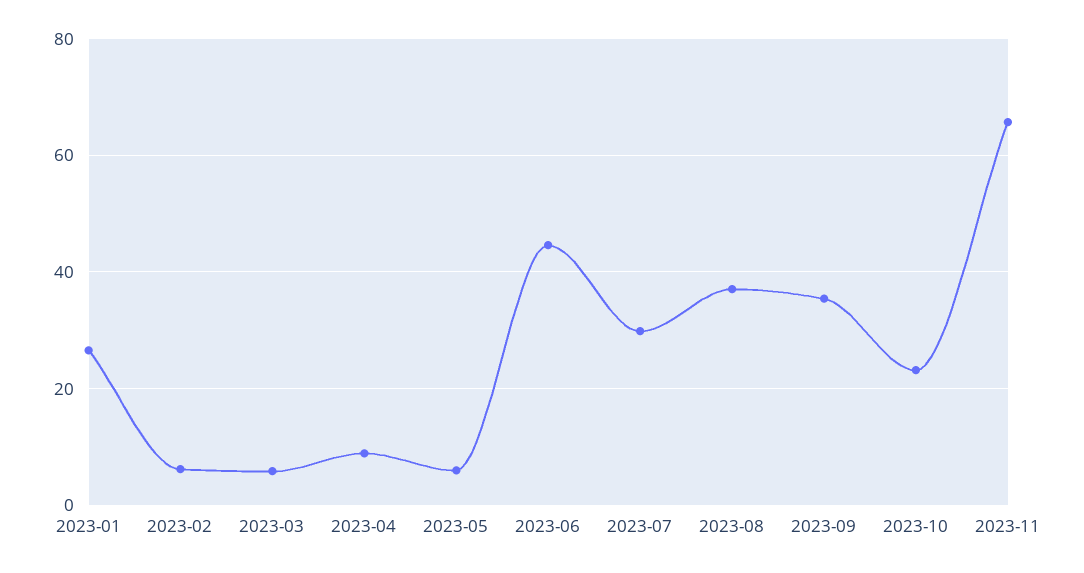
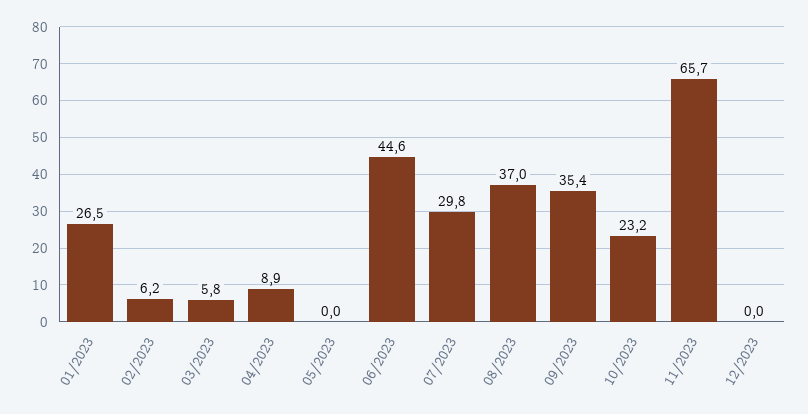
2023-05: 6 -> 0
12/2023: none -> 0

